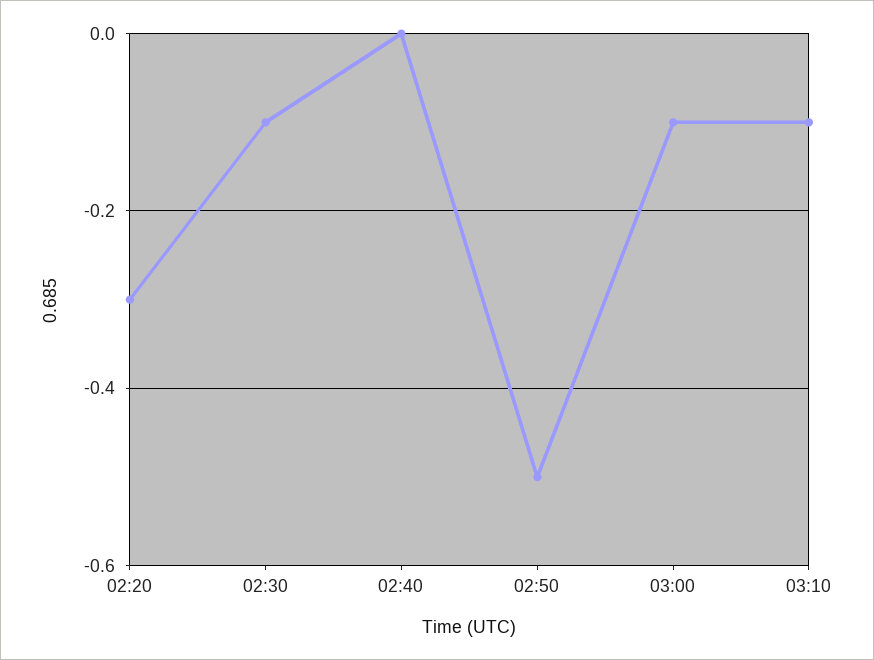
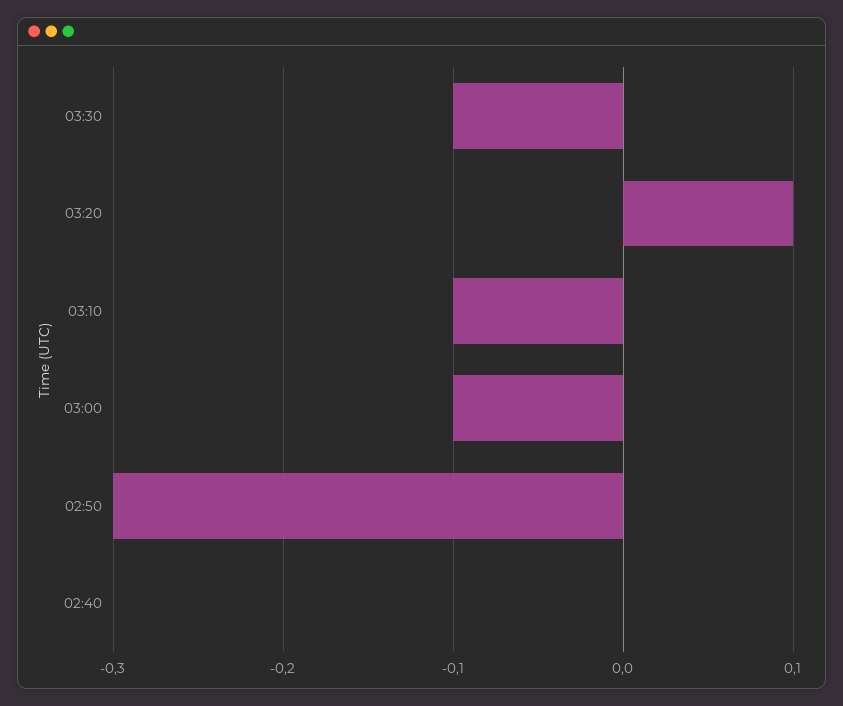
02:20: -0.3 -> none
02:30: -0.1 -> none
02:50: -0.5 -> -0.3
03:30: none -> -0.1
03:20: none -> 0.1

